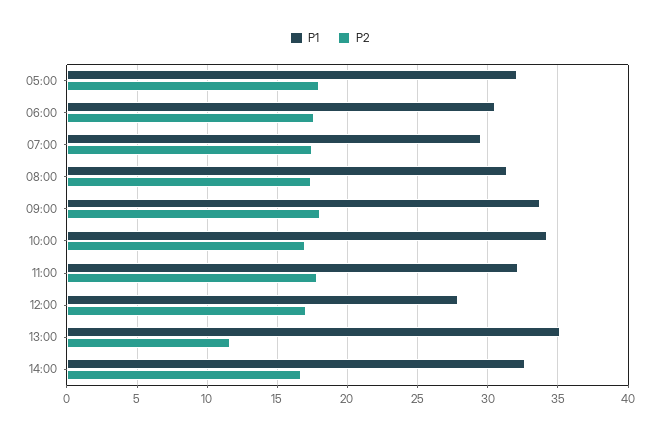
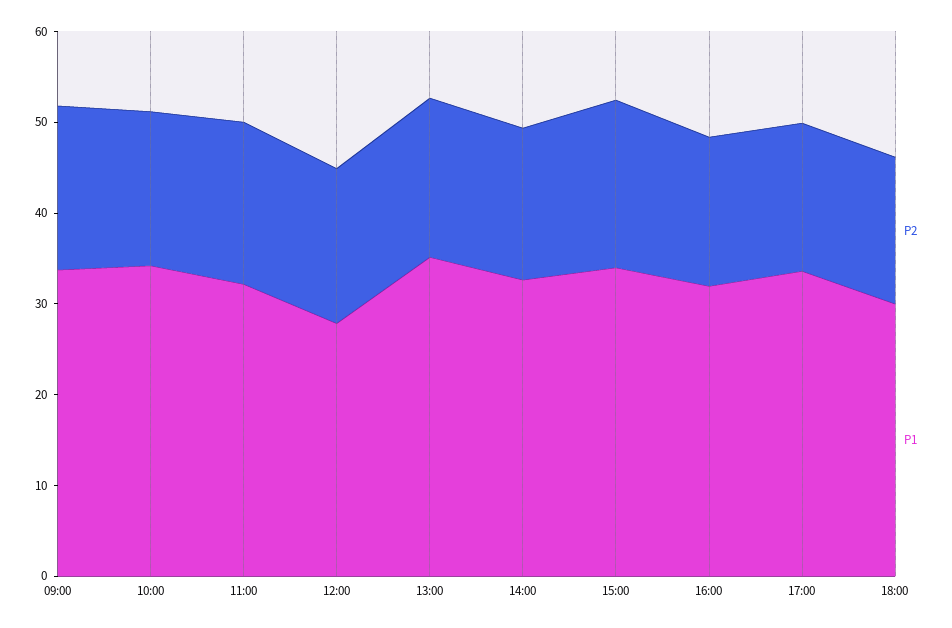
P1, 05:00: 32 -> none
P2, 05:00: 18 -> none
P1, 06:00: 30.5 -> none
P2, 06:00: 17.5 -> none
P1, 07:00: 29.5 -> none
P2, 07:00: 17.5 -> none
P1, 08:00: 31.5 -> none
P2, 08:00: 17.5 -> none
P2, 13:00: 11.5 -> 18
P2, 15:00: none -> 18
P1, 15:00: none -> 34
P2, 16:00: none -> 16
P1, 16:00: none -> 32
P2, 17:00: none -> 16
P1, 17:00: none -> 34
P2, 18:00: none -> 16
P1, 18:00: none -> 30

